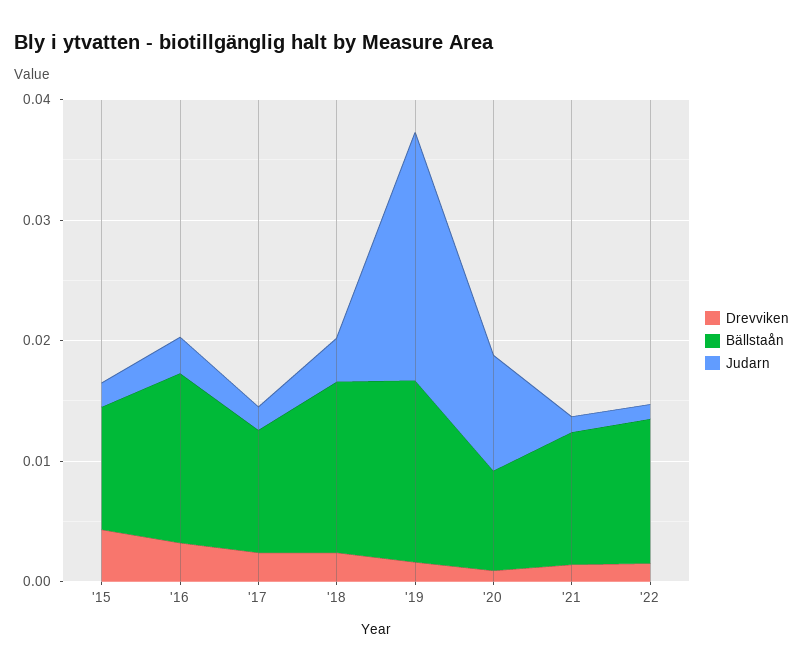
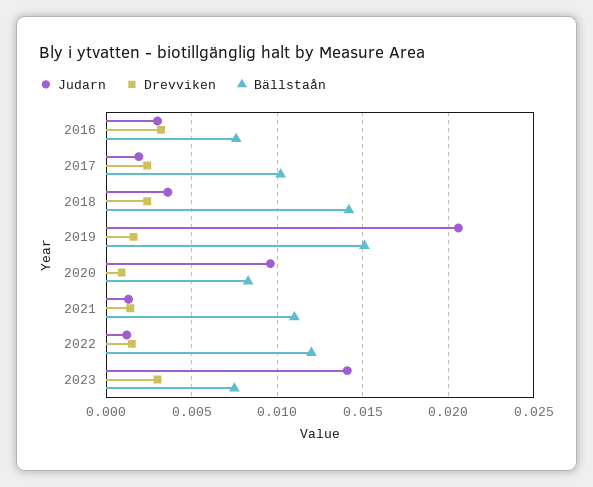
Drevviken, '15: 0.004 -> none
Bällstaån, '15: 0.01 -> none
Judarn, '15: 0.002 -> none
Bällstaån, '16: 0.014 -> 0.0075
Judarn, 2023: none -> 0.014
Drevviken, 2023: none -> 0.003
Bällstaån, 2023: none -> 0.0075

